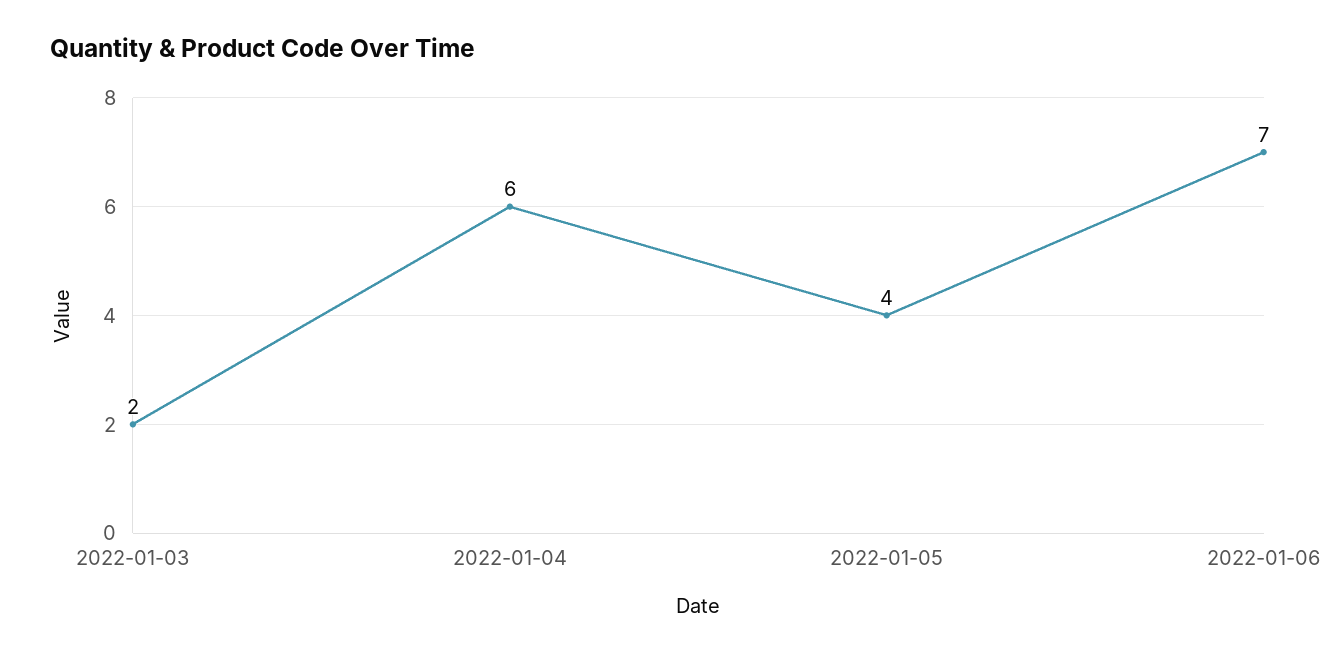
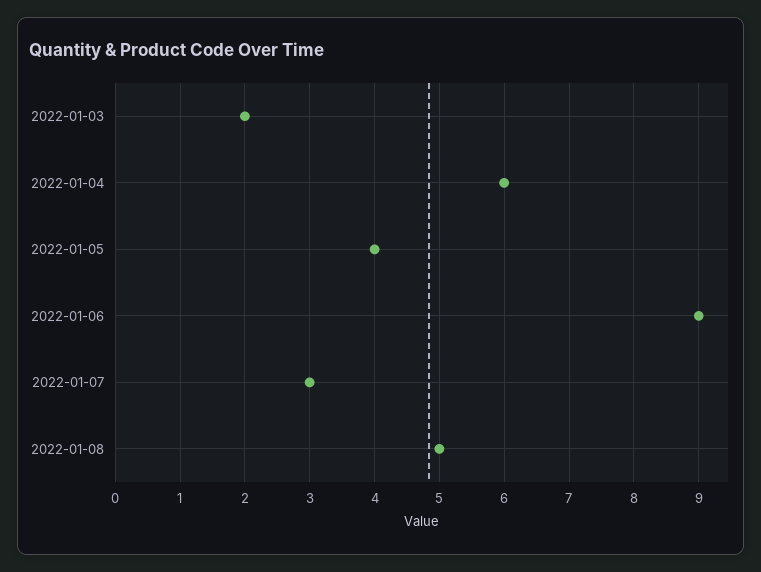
2022-01-06: 7 -> 9
2022-01-07: none -> 3
2022-01-08: none -> 5

